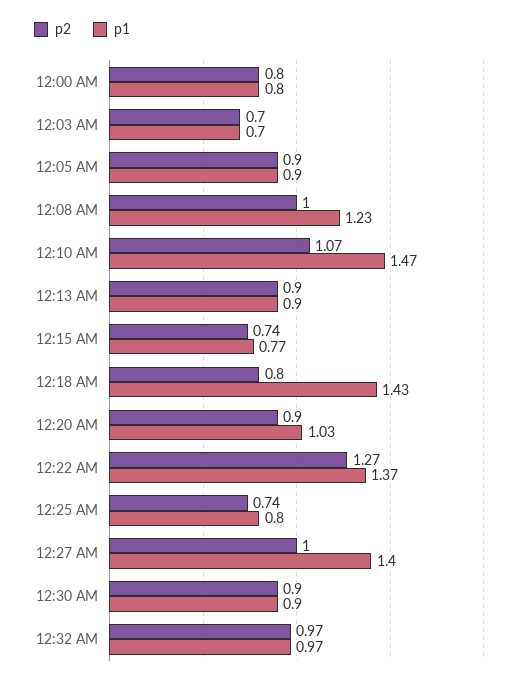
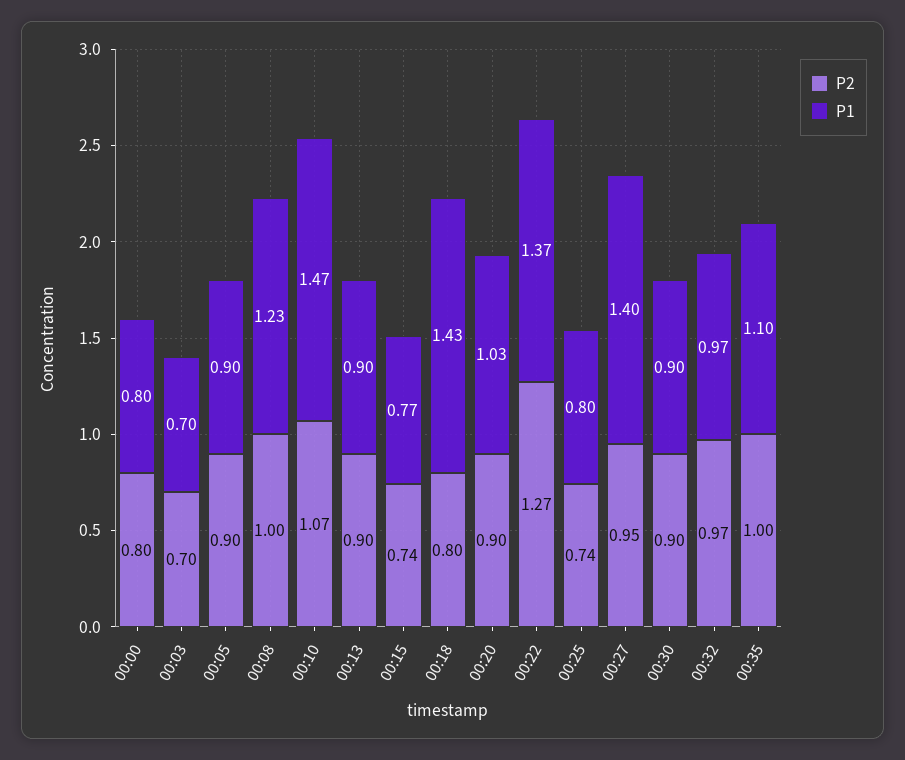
p2, 12:27 AM: 1 -> 0.95
p2, 00:35: none -> 1
p1, 00:35: none -> 1.1

